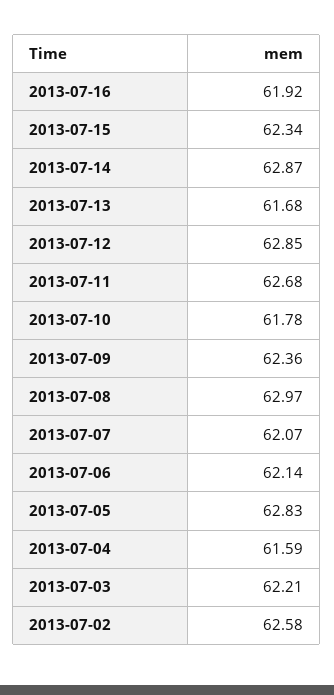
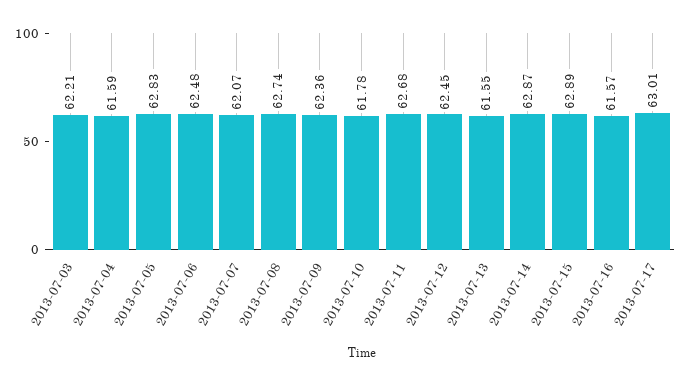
2013-07-16: 61.92 -> 61.57
2013-07-15: 62.34 -> 62.89
2013-07-13: 61.68 -> 61.55
2013-07-12: 62.85 -> 62.45
2013-07-08: 62.97 -> 62.74
2013-07-06: 62.14 -> 62.48
2013-07-02: 62.58 -> none
2013-07-17: none -> 63.01

